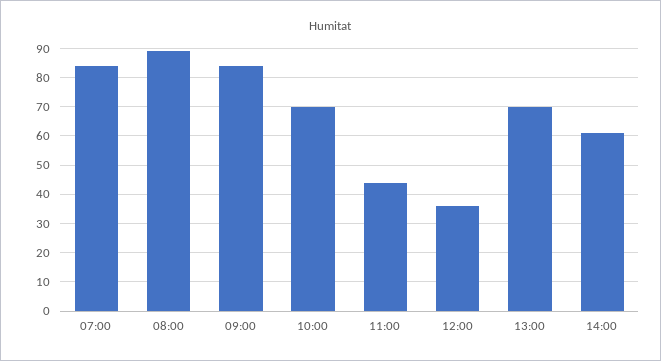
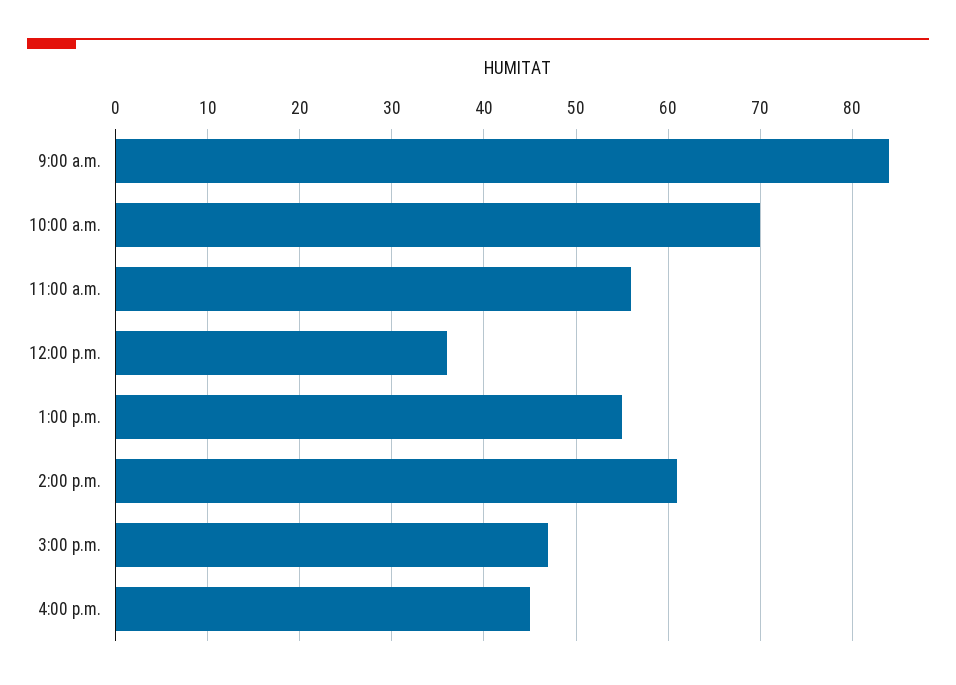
07:00: 85 -> none
08:00: 90 -> none
11:00: 45 -> 56
13:00: 70 -> 55
3:00 p.m.: none -> 47
4:00 p.m.: none -> 45

